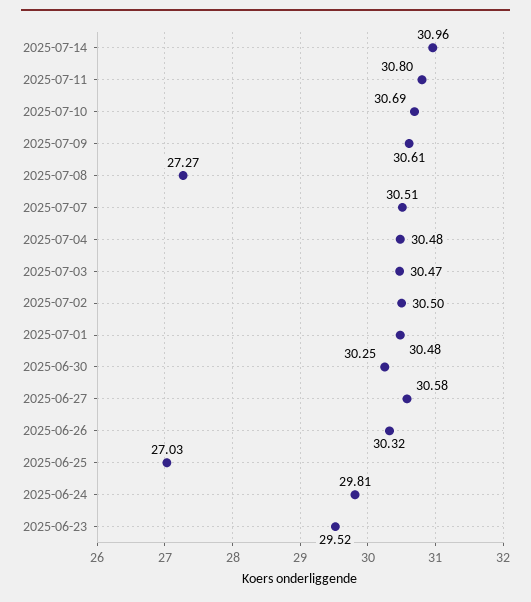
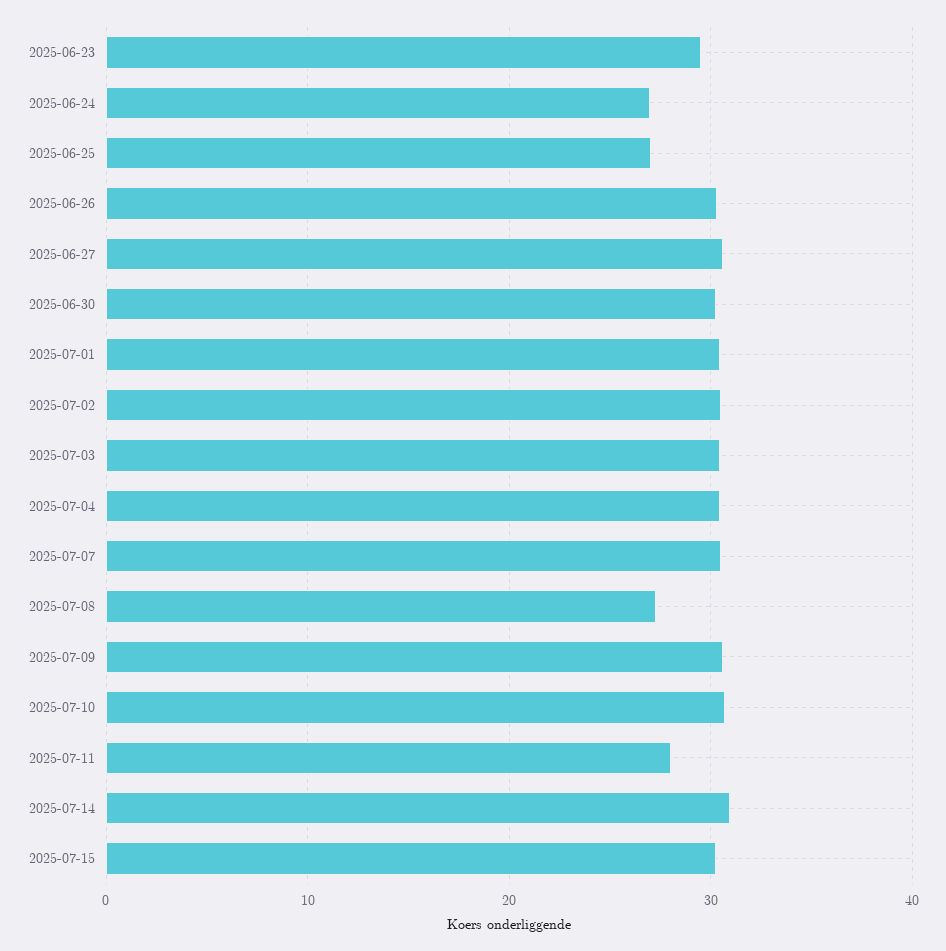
2025-07-11: 30.8 -> 28
2025-06-24: 29.81 -> 27
2025-07-15: none -> 30

